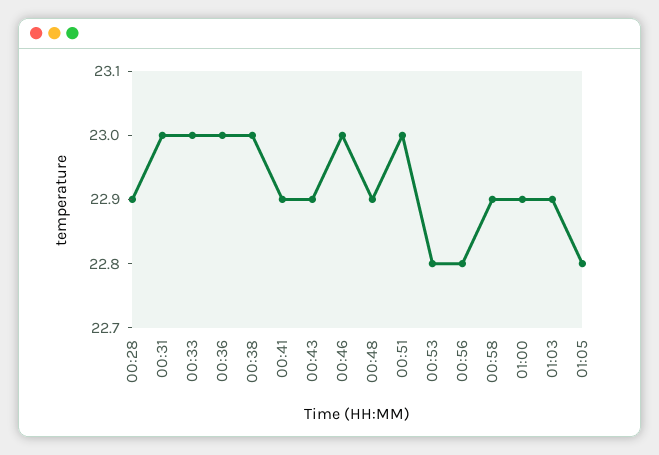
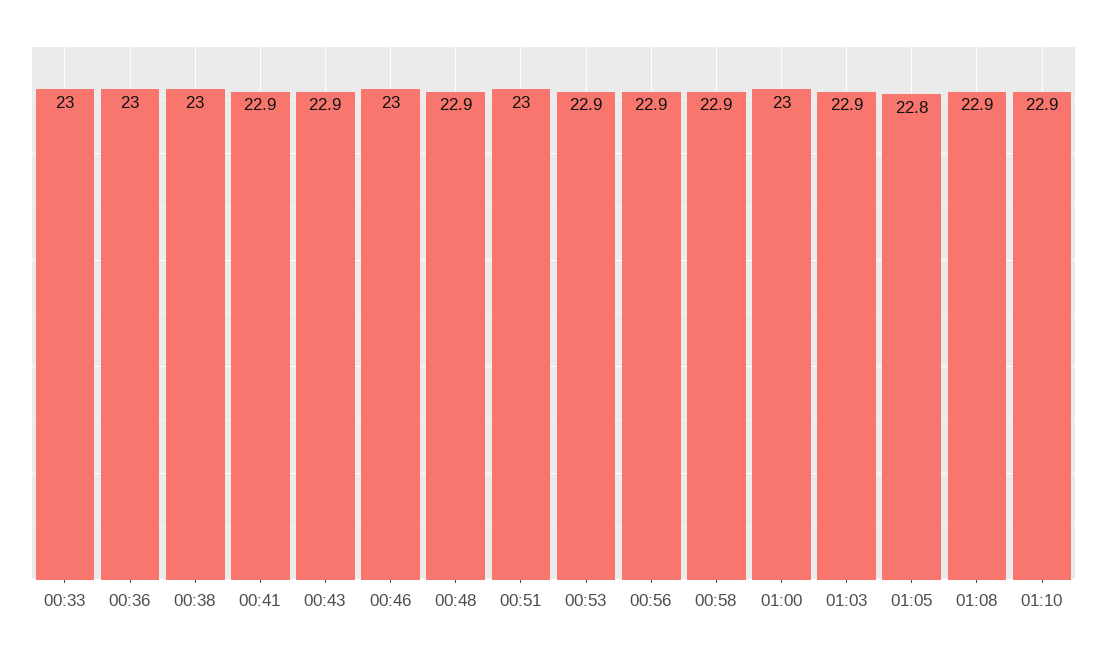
00:28: 22.9 -> none
00:31: 23 -> none
00:53: 22.8 -> 22.9
00:56: 22.8 -> 22.9
01:00: 22.9 -> 23
01:08: none -> 22.9
01:10: none -> 22.9

